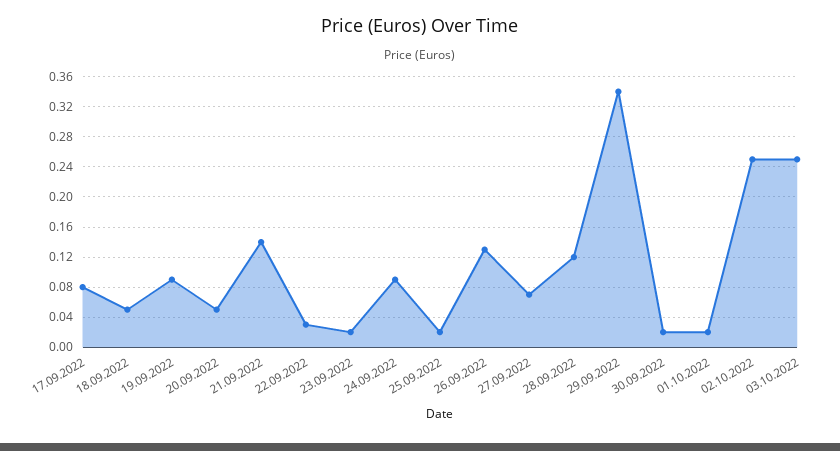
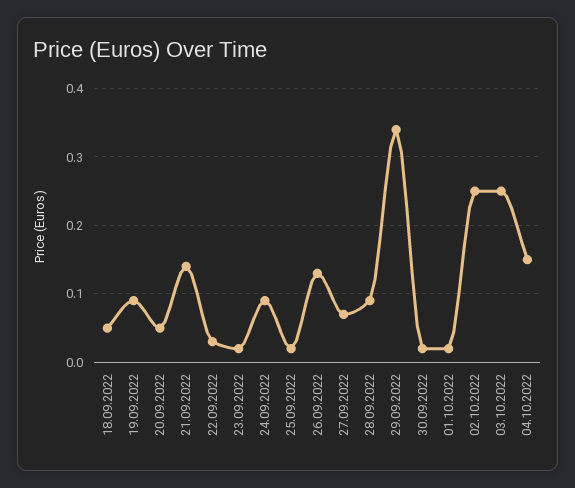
17.09.2022: 0.08 -> none
28.09.2022: 0.12 -> 0.09
04.10.2022: none -> 0.15

